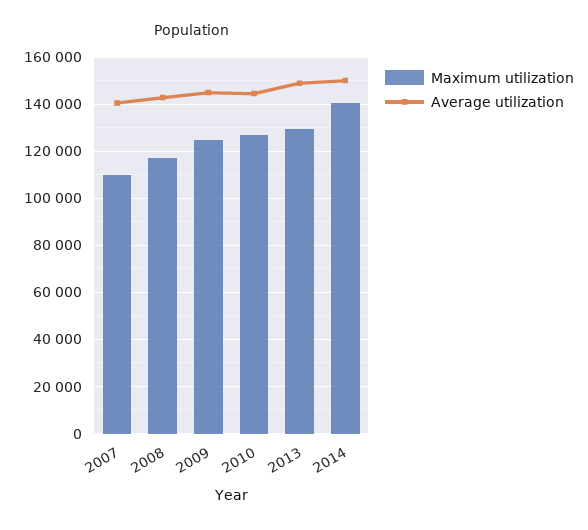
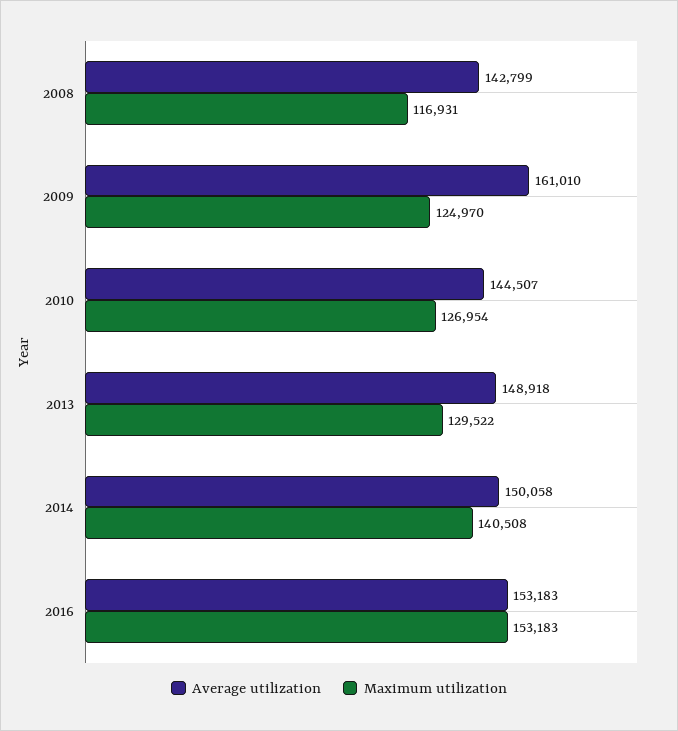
Maximum utilization, 2007: 110000 -> none
Average utilization, 2007: 140000 -> none
Average utilization, 2009: 145000 -> 161010
Average utilization, 2016: none -> 153183
Maximum utilization, 2016: none -> 153183

